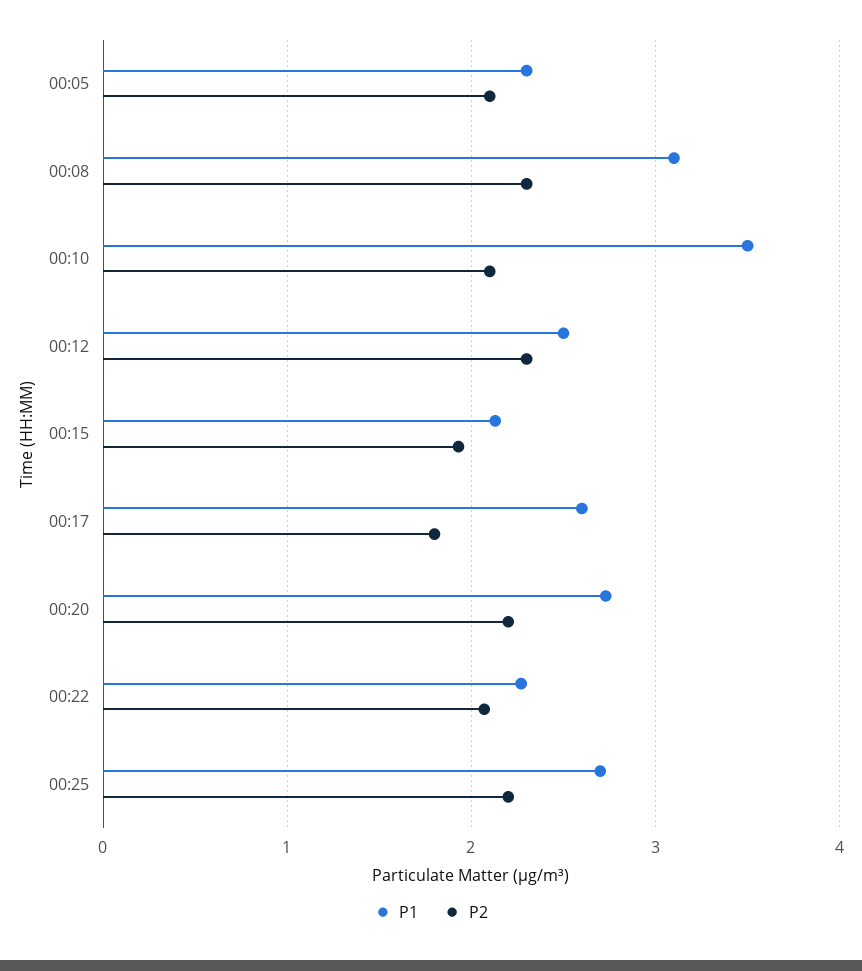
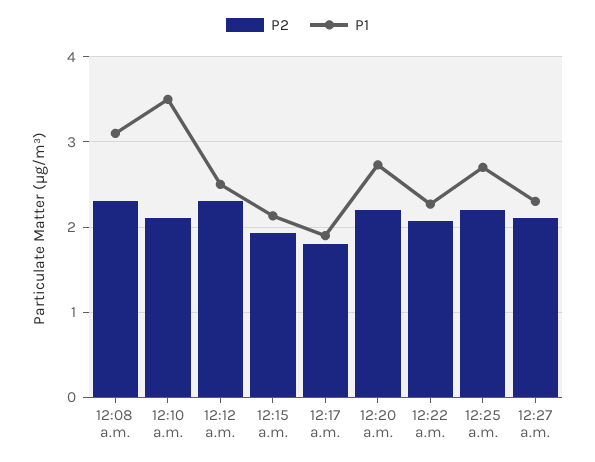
P1, 00:05: 2.3 -> none
P2, 00:05: 2.1 -> none
P1, 00:17: 2.6 -> 1.9
P2, 12:27 a.m.: none -> 2.1
P1, 12:27 a.m.: none -> 2.3

